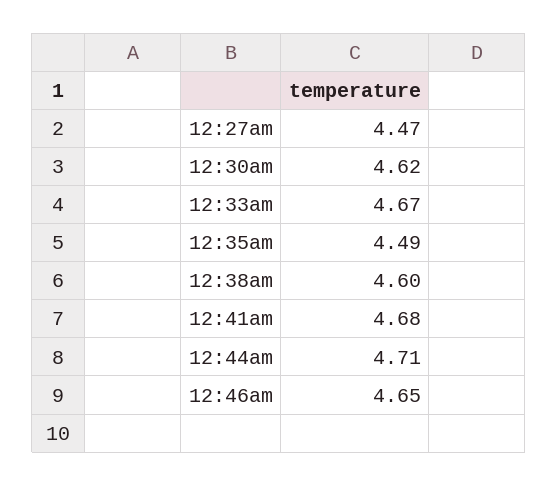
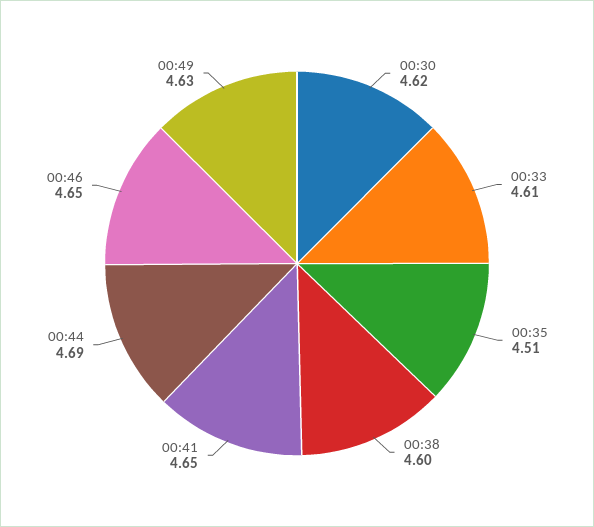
12:27am: 4.47 -> none
12:33am: 4.67 -> 4.61
12:35am: 4.49 -> 4.51
12:41am: 4.68 -> 4.65
12:44am: 4.71 -> 4.69
00:49: none -> 4.63

